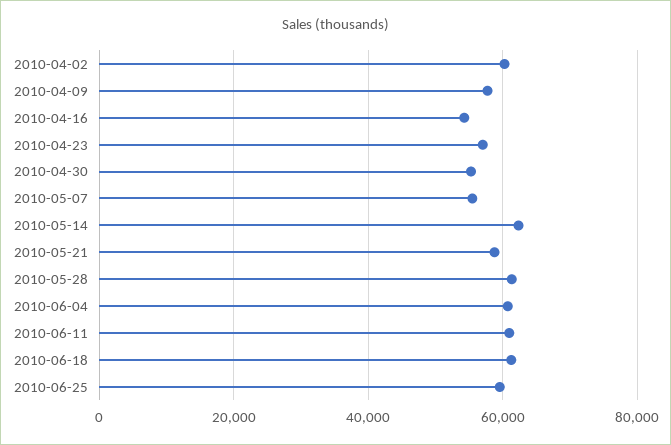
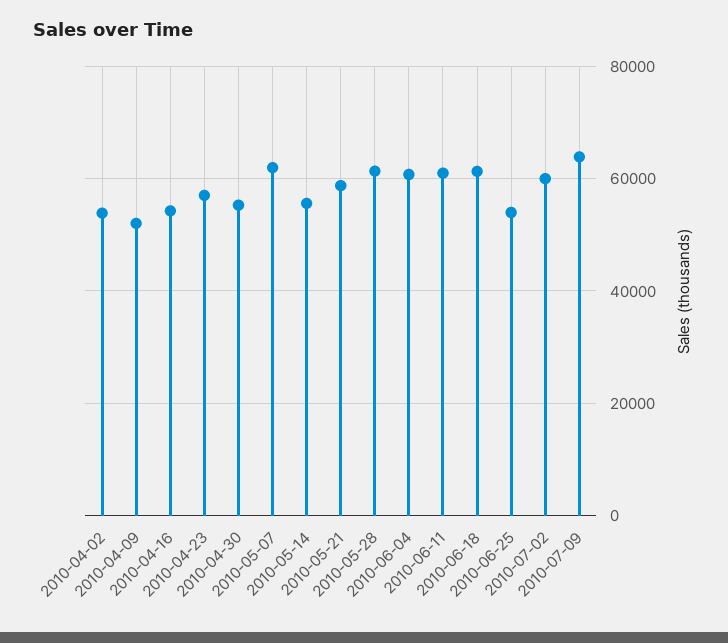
2010-04-02: 60000 -> 54000
2010-04-09: 58000 -> 52000
2010-05-07: 56000 -> 62000
2010-05-14: 62000 -> 56000
2010-06-25: 60000 -> 54000
2010-07-02: none -> 60000
2010-07-09: none -> 64000

